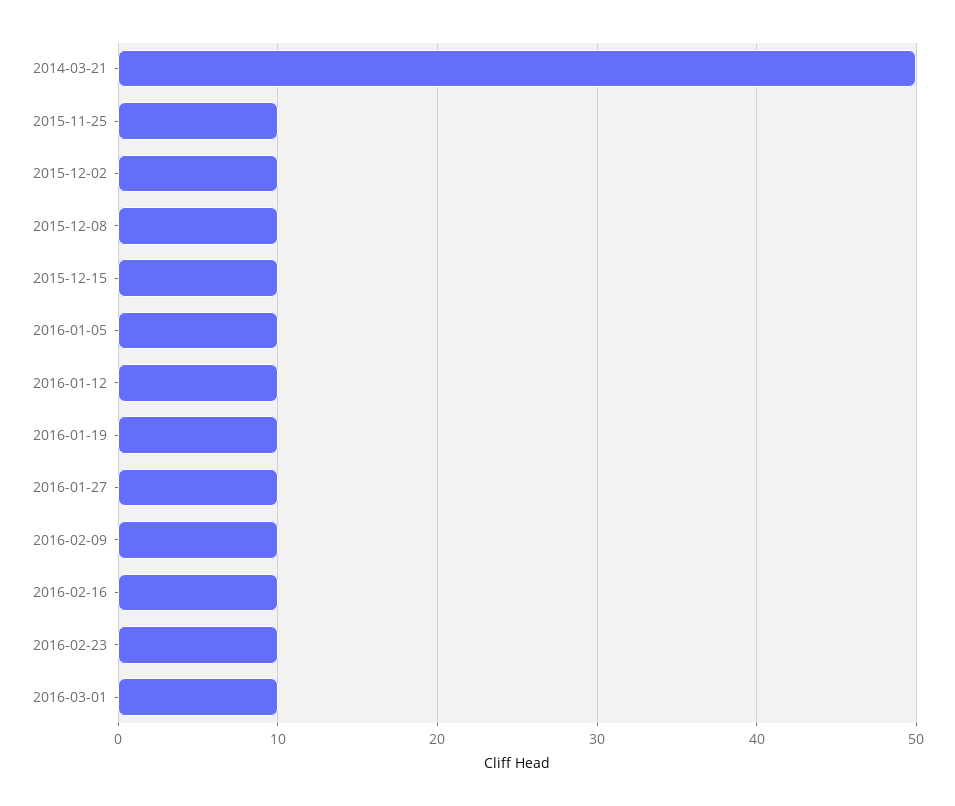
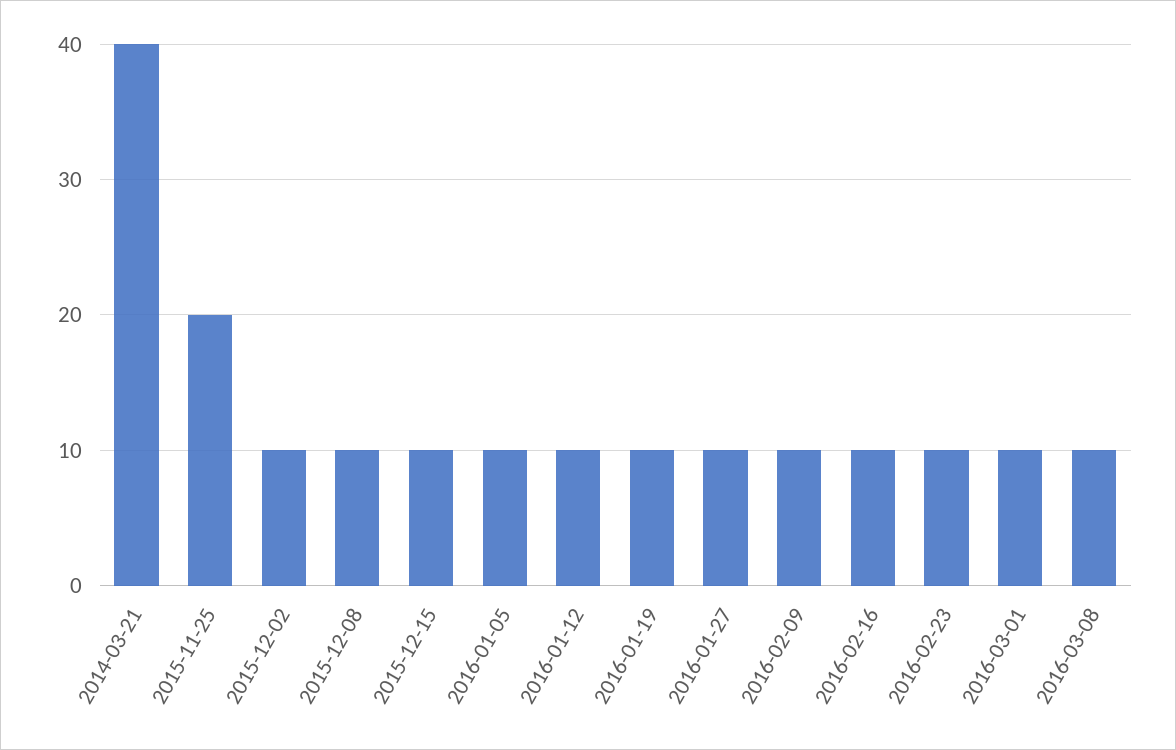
2014-03-21: 50 -> 40
2015-11-25: 10 -> 20
2016-03-08: none -> 10

